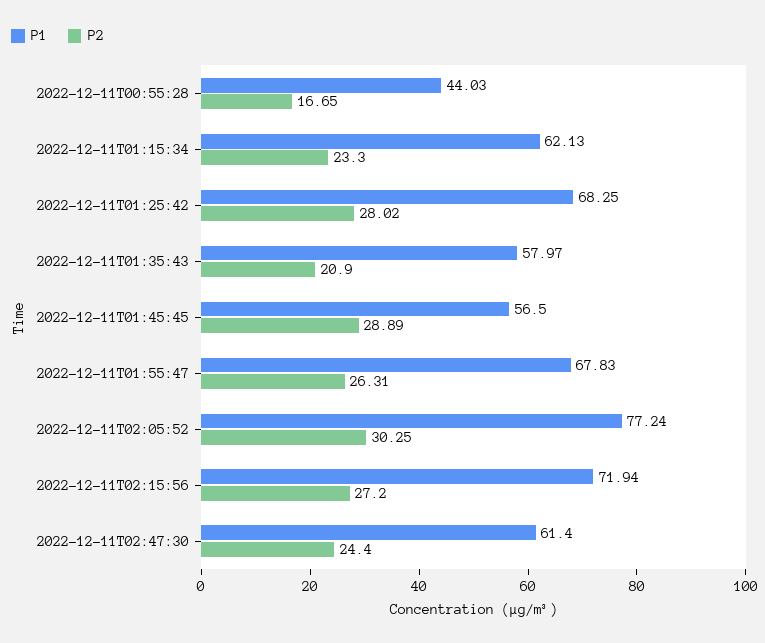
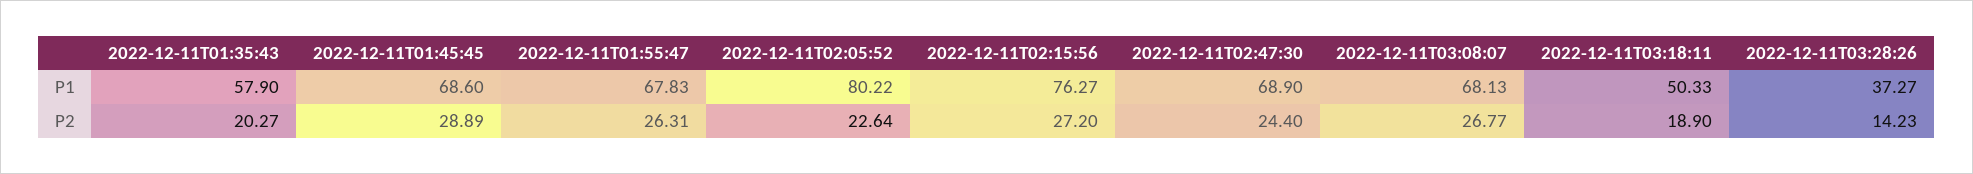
P1, 2022-12-11T00:55:28: 44.03 -> none
P2, 2022-12-11T00:55:28: 16.65 -> none
P1, 2022-12-11T01:15:34: 62.13 -> none
P2, 2022-12-11T01:15:34: 23.3 -> none
P1, 2022-12-11T01:25:42: 68.25 -> none
P2, 2022-12-11T01:25:42: 28.02 -> none
P1, 2022-12-11T01:35:43: 57.97 -> 57.9
P2, 2022-12-11T01:35:43: 20.9 -> 20.27
P1, 2022-12-11T01:45:45: 56.5 -> 68.6
P1, 2022-12-11T02:05:52: 77.24 -> 80.22
P2, 2022-12-11T02:05:52: 30.25 -> 22.64
P1, 2022-12-11T02:15:56: 71.94 -> 76.27
P1, 2022-12-11T02:47:30: 61.4 -> 68.9
P1, 2022-12-11T03:08:07: none -> 68.13
P1, 2022-12-11T03:18:11: none -> 50.33
P1, 2022-12-11T03:28:26: none -> 37.27
P2, 2022-12-11T03:08:07: none -> 26.77
P2, 2022-12-11T03:18:11: none -> 18.9
P2, 2022-12-11T03:28:26: none -> 14.23

